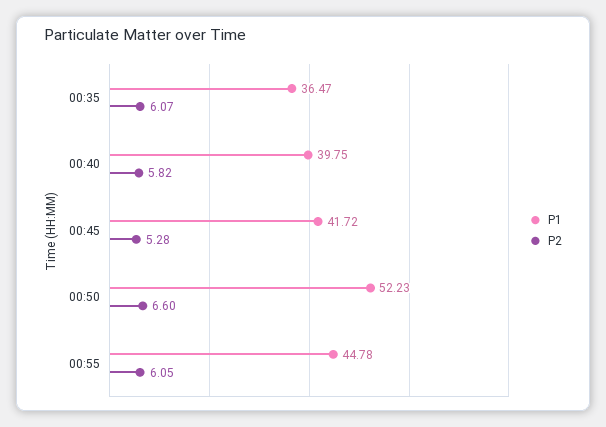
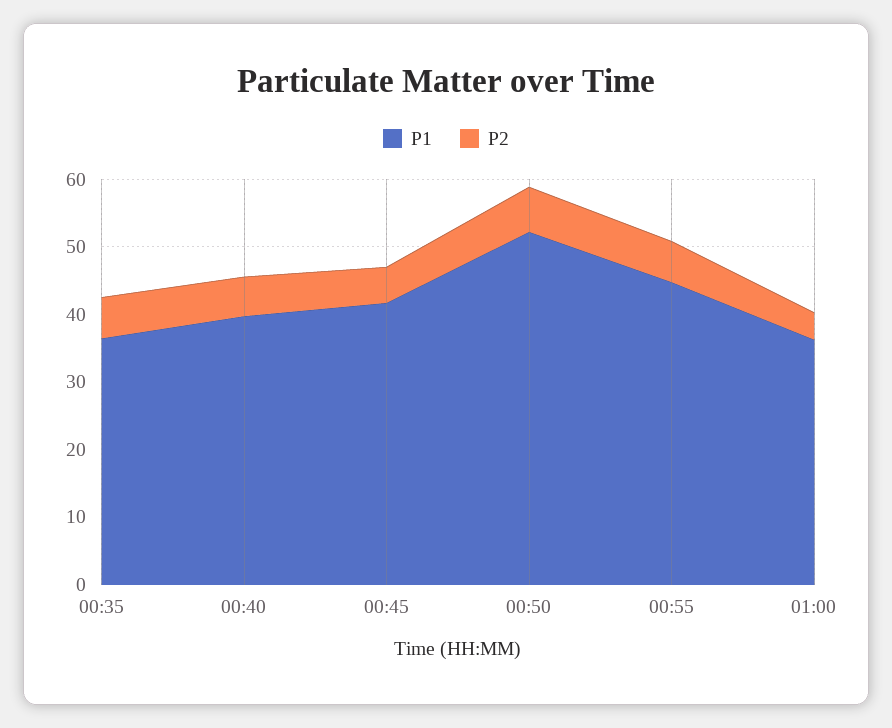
P1, 01:00: none -> 36
P2, 01:00: none -> 4

